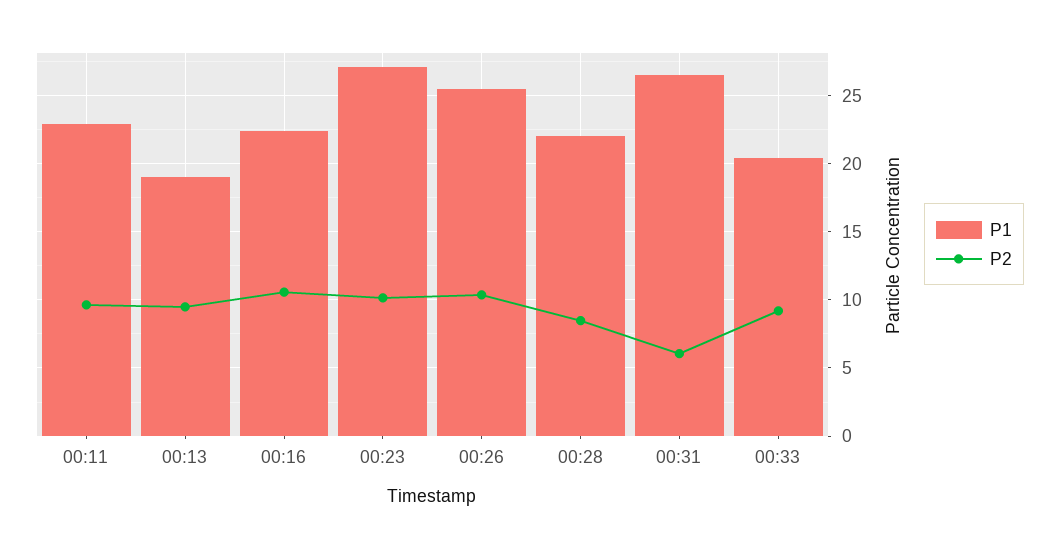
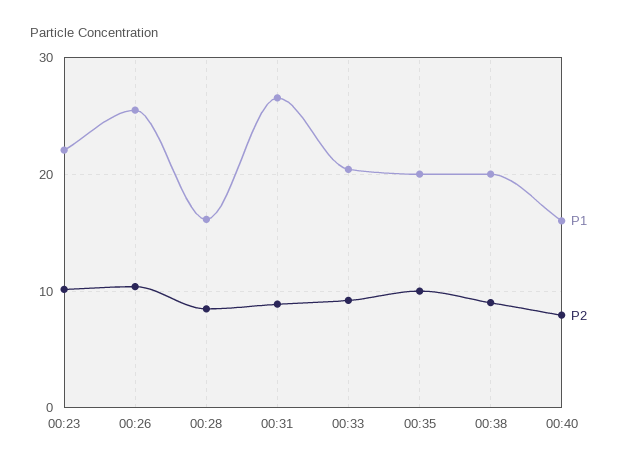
P1, 00:11: 23 -> none
P2, 00:11: 9.5 -> none
P1, 00:13: 19 -> none
P2, 00:13: 9.5 -> none
P1, 00:16: 22.5 -> none
P2, 00:16: 10.5 -> none
P1, 00:23: 27 -> 22
P1, 00:28: 22 -> 16
P2, 00:31: 6 -> 9
P1, 00:35: none -> 20
P2, 00:35: none -> 10
P1, 00:38: none -> 20
P2, 00:38: none -> 9
P1, 00:40: none -> 16
P2, 00:40: none -> 8

